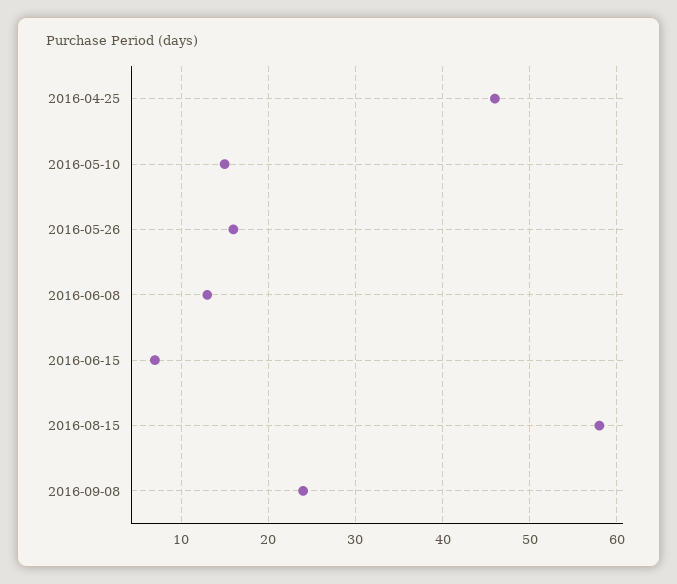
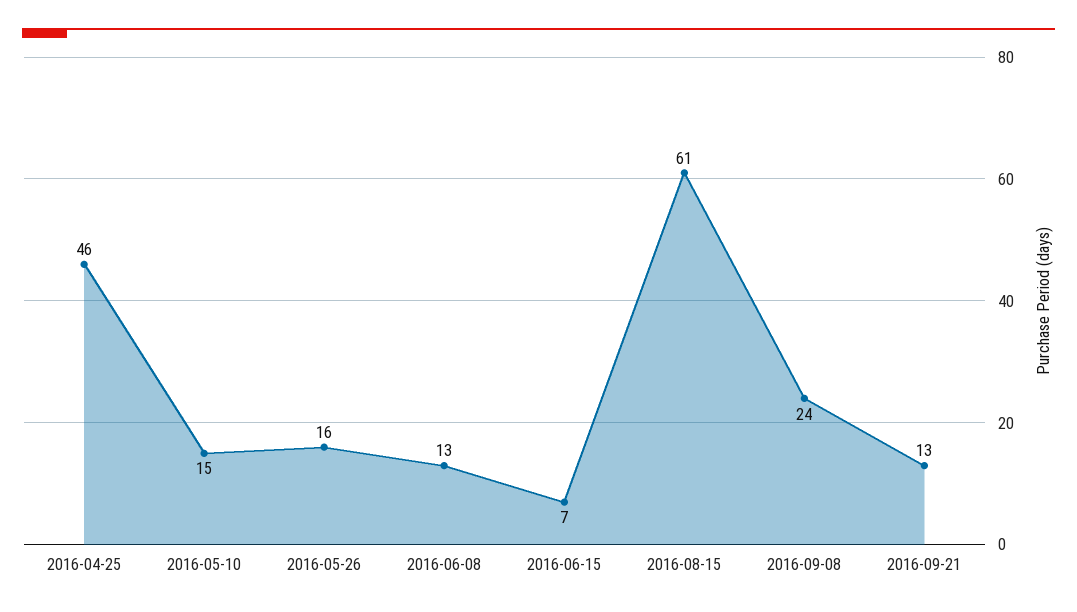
2016-08-15: 58 -> 61
2016-09-21: none -> 13

